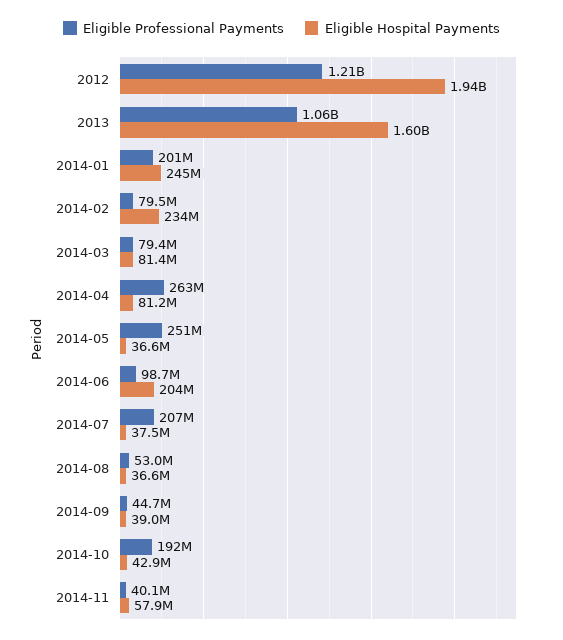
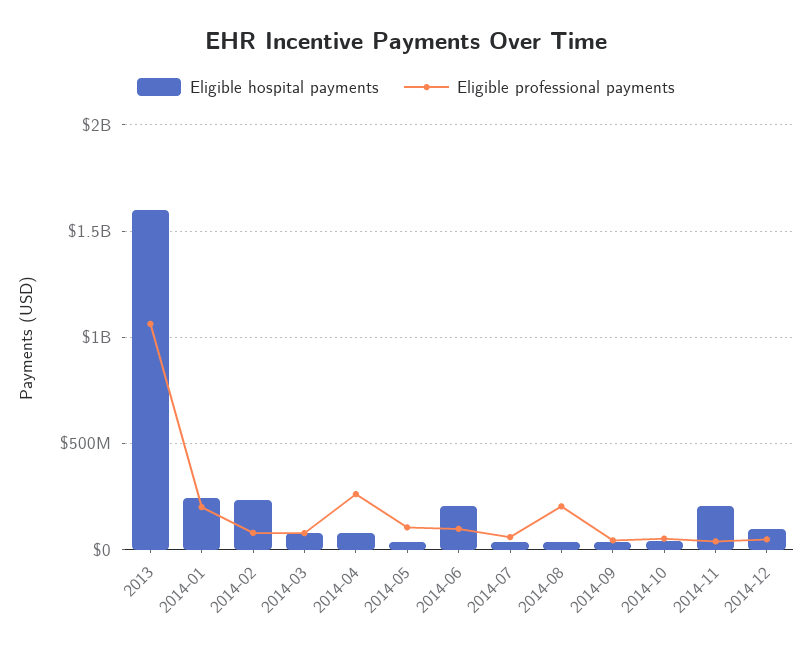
Eligible Professional Payments, 2012: 1210000000 -> none
Eligible Hospital Payments, 2012: 1940000000 -> none
Eligible Professional Payments, 2014-05: 251000000 -> 100000000
Eligible Professional Payments, 2014-07: 207000000 -> 50000000
Eligible Professional Payments, 2014-08: 53000000 -> 200000000
Eligible Professional Payments, 2014-10: 192000000 -> 50000000
Eligible Hospital Payments, 2014-11: 57900000 -> 200000000
Eligible Hospital Payments, 2014-12: none -> 100000000
Eligible Professional Payments, 2014-12: none -> 50000000

